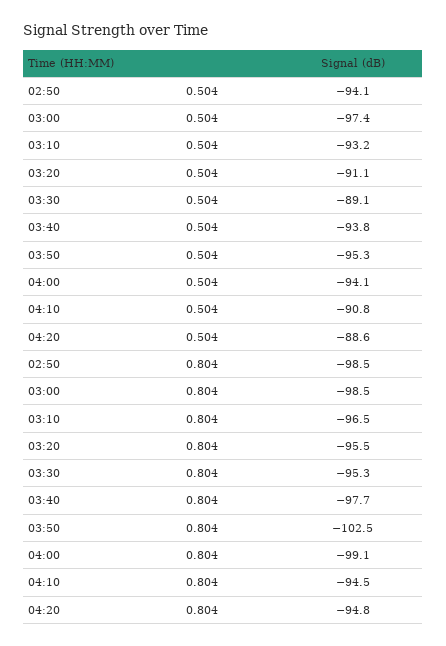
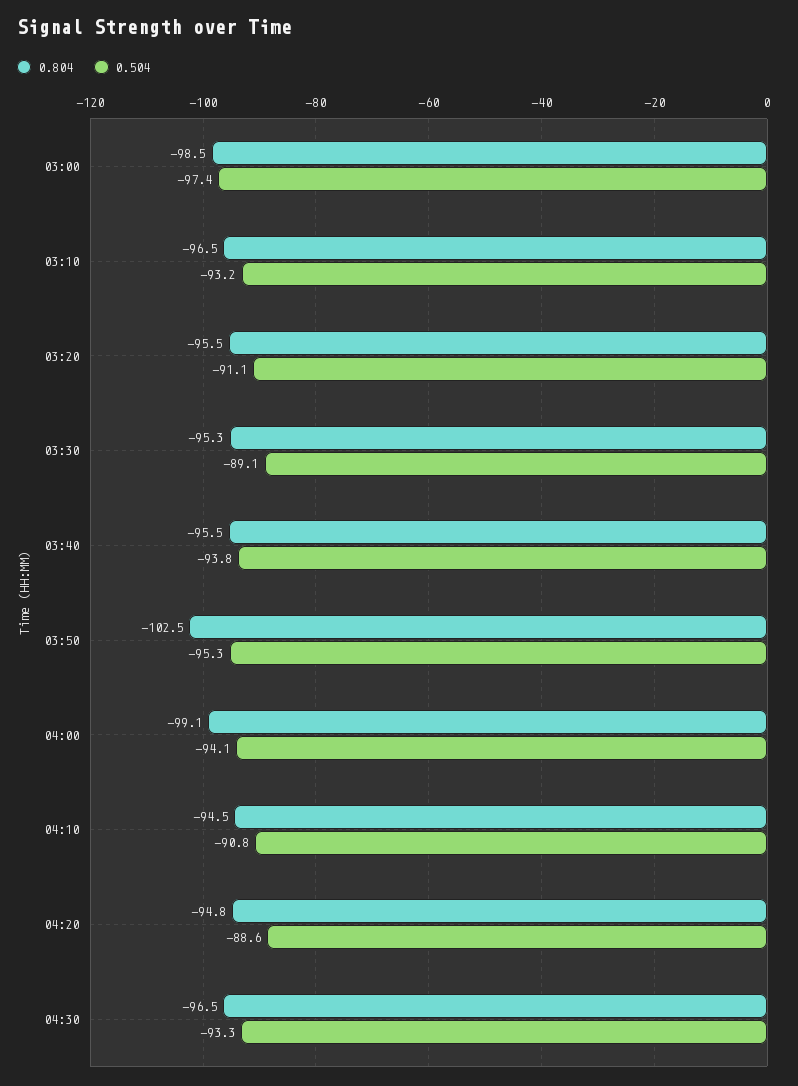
0.504, 02:50: -94.1 -> none
0.804, 02:50: -98.5 -> none
0.804, 03:40: -97.7 -> -95.5
0.804, 04:30: none -> -96.5
0.504, 04:30: none -> -93.3

